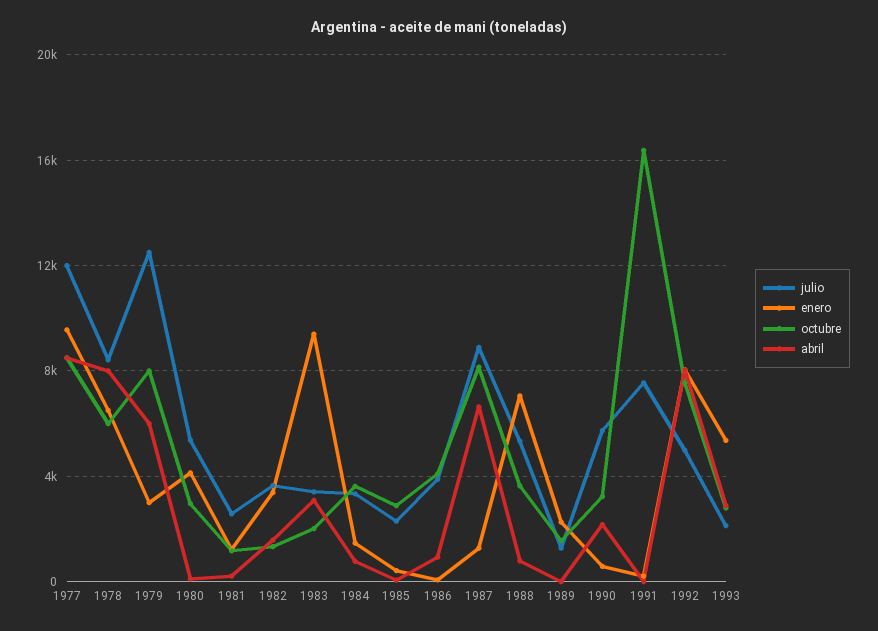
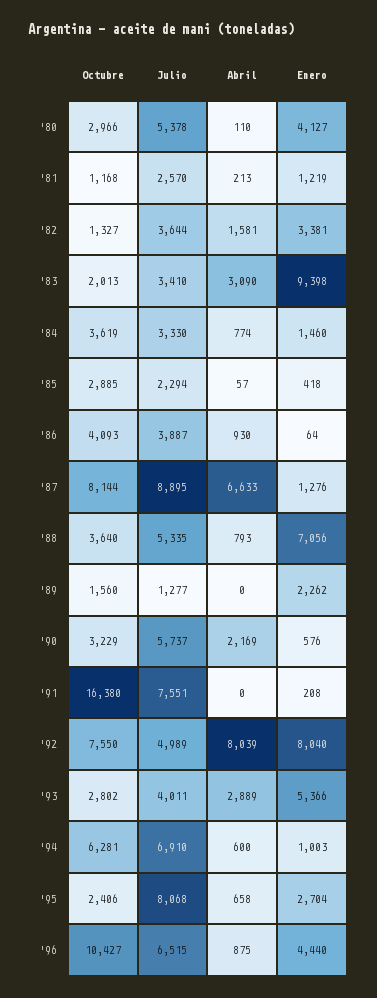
julio, 1977: 12000 -> none
enero, 1977: 9500 -> none
octubre, 1977: 8500 -> none
abril, 1977: 8500 -> none
julio, 1978: 8500 -> none
enero, 1978: 6500 -> none
octubre, 1978: 6000 -> none
abril, 1978: 8000 -> none
julio, 1979: 12500 -> none
enero, 1979: 3000 -> none
octubre, 1979: 8000 -> none
abril, 1979: 6000 -> none
julio, 1993: 2000 -> 4011
octubre, '94: none -> 6281
julio, '94: none -> 6910
abril, '94: none -> 600
enero, '94: none -> 1003
octubre, '95: none -> 2406
julio, '95: none -> 8068
abril, '95: none -> 658
enero, '95: none -> 2704
octubre, '96: none -> 10427
julio, '96: none -> 6515
abril, '96: none -> 875
enero, '96: none -> 4440

